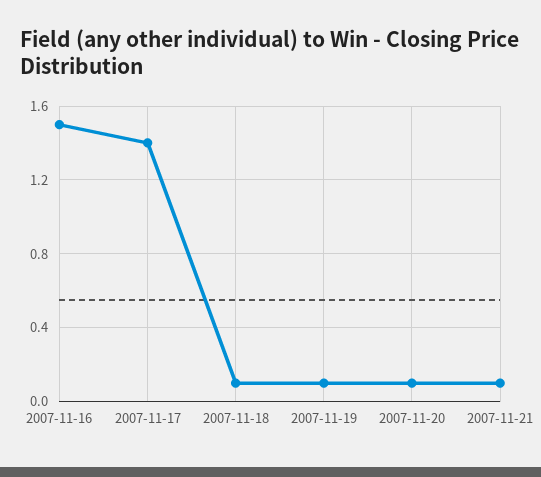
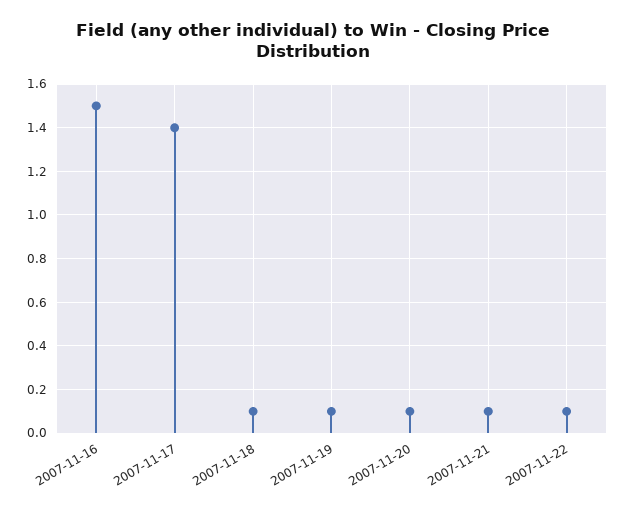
2007-11-22: none -> 0.1

